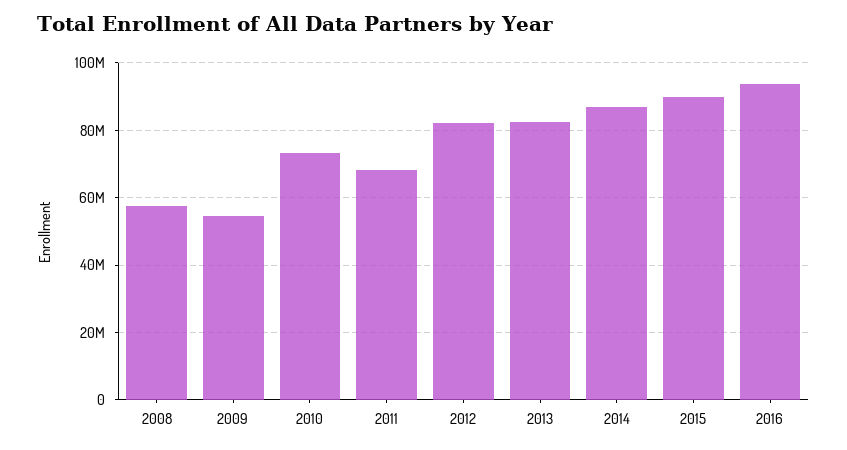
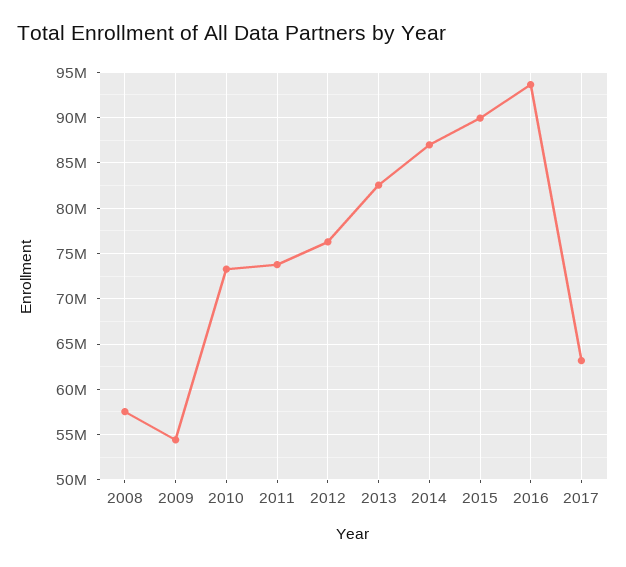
2011: 68000000 -> 74000000
2012: 82000000 -> 76000000
2017: none -> 63000000

